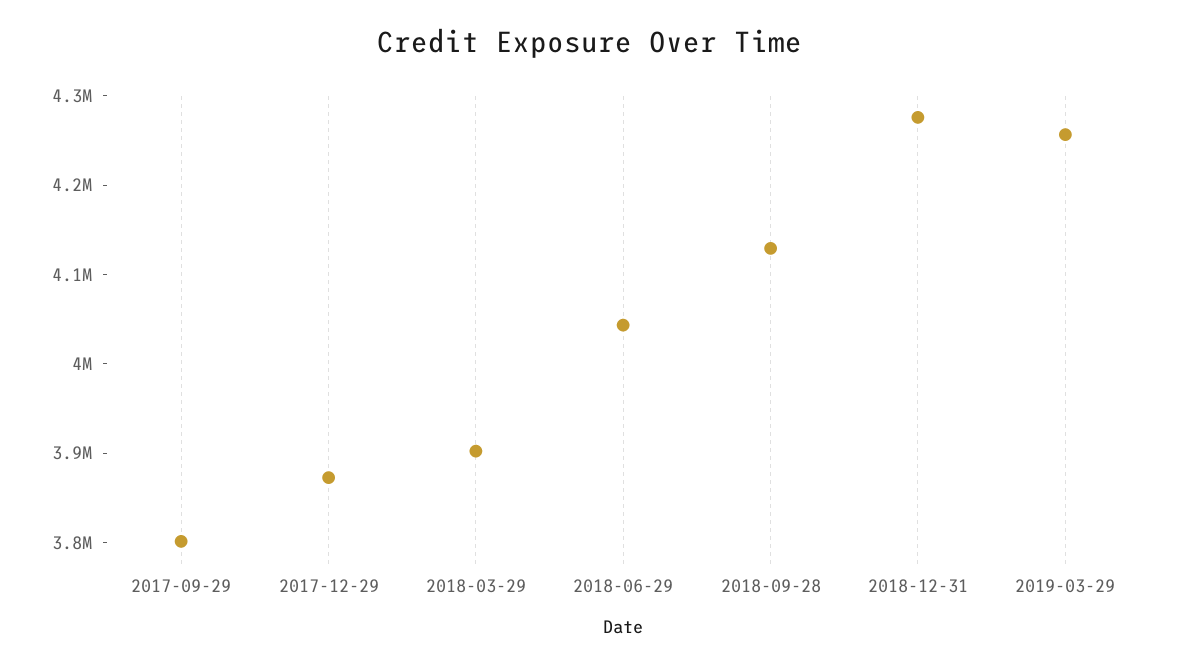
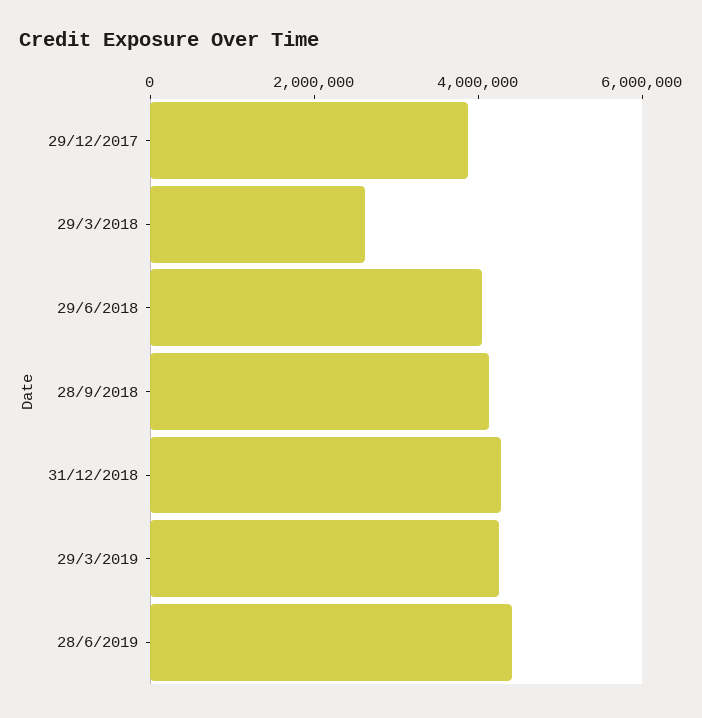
2017-09-29: 3800000 -> none
2018-03-29: 3900000 -> 2500000
28/6/2019: none -> 4500000

